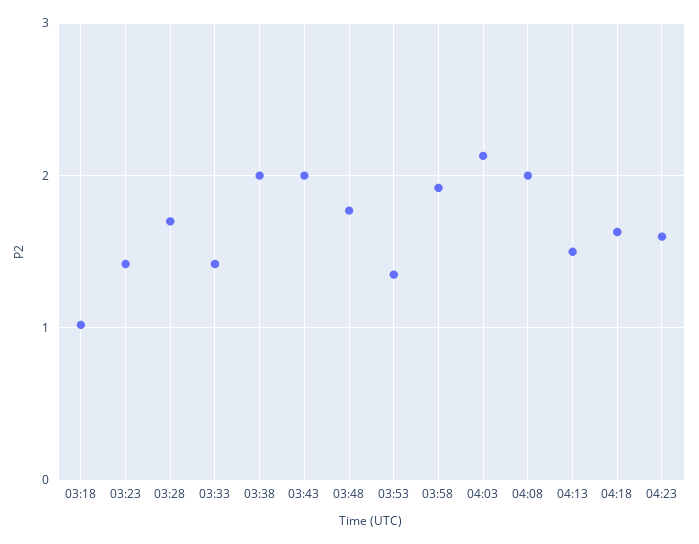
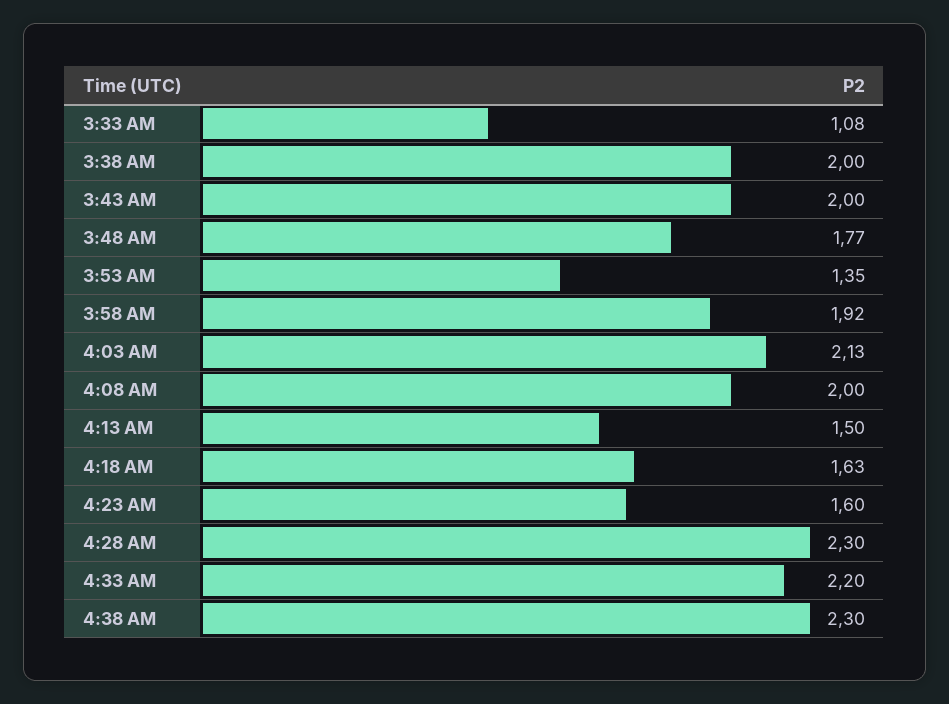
03:18: 1 -> none
03:23: 1.4 -> none
03:28: 1.7 -> none
03:33: 1.4 -> 1.08
4:28 AM: none -> 2.3
4:33 AM: none -> 2.2
4:38 AM: none -> 2.3

